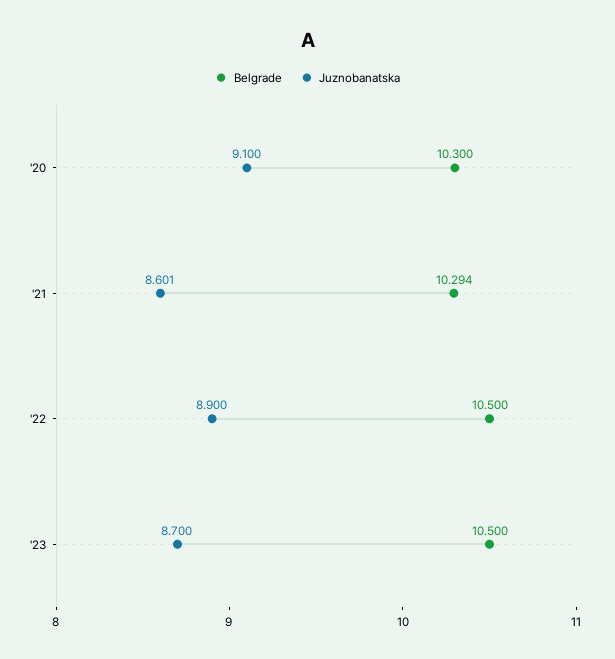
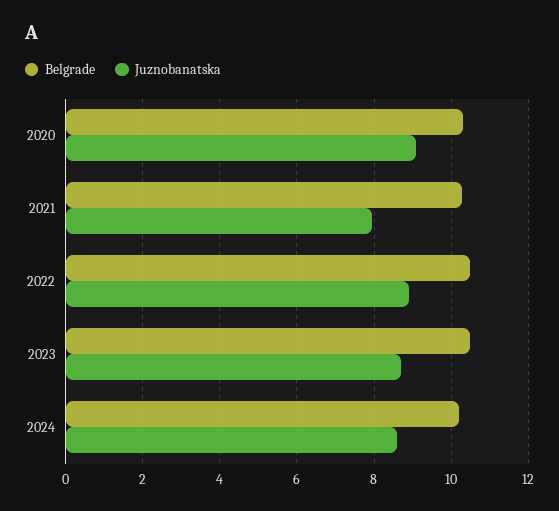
Juznobanatska, '21: 8.601 -> 8
Belgrade, 2024: none -> 10.2
Juznobanatska, 2024: none -> 8.6

